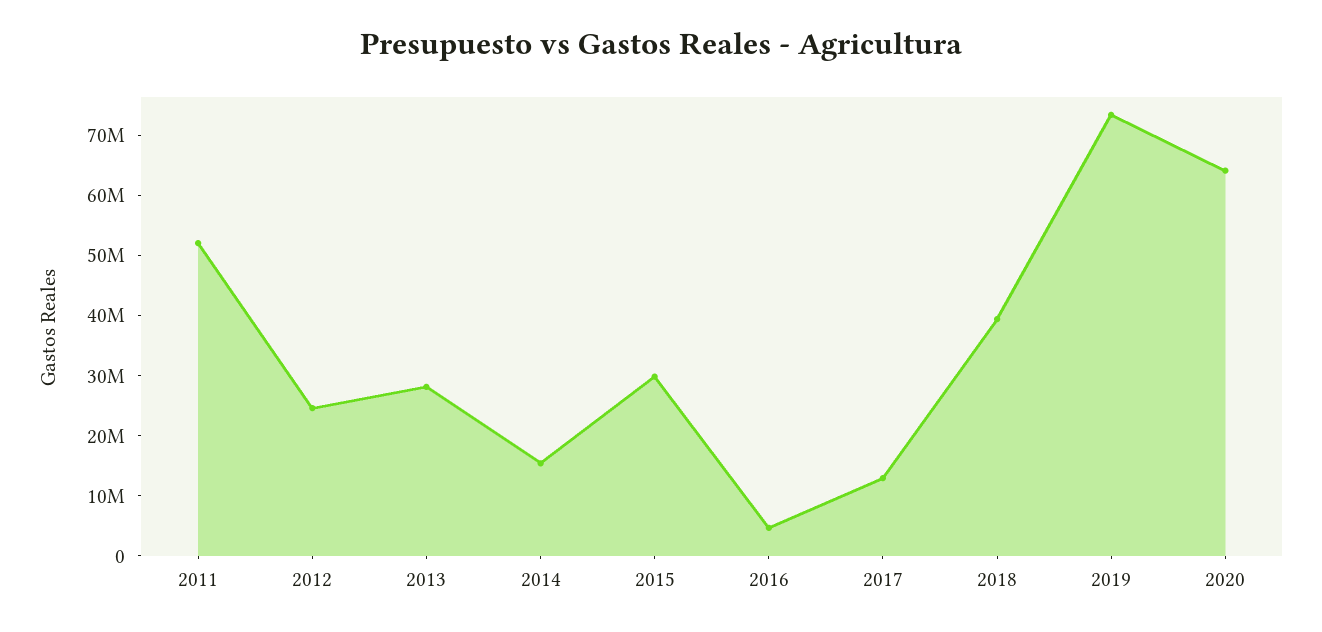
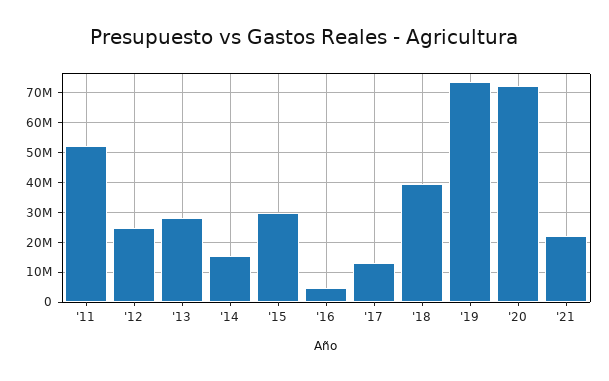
2020: 64000000 -> 72500000
'21: none -> 22500000

